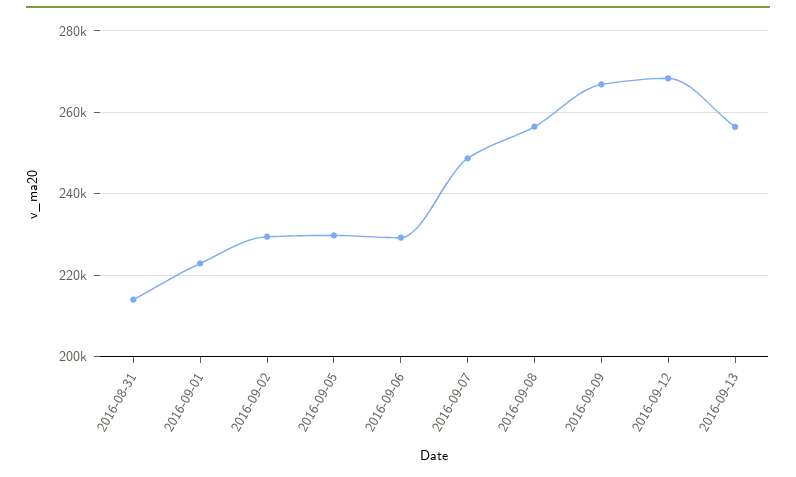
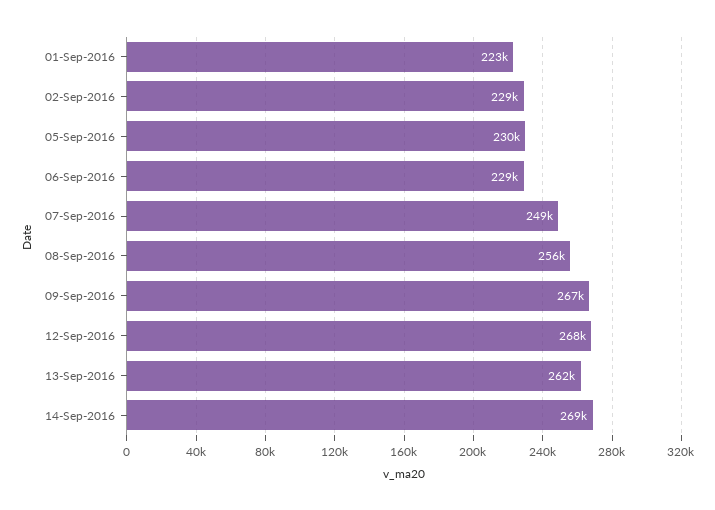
2016-08-31: 214000 -> none
2016-09-13: 256000 -> 262000
14-Sep-2016: none -> 269000

